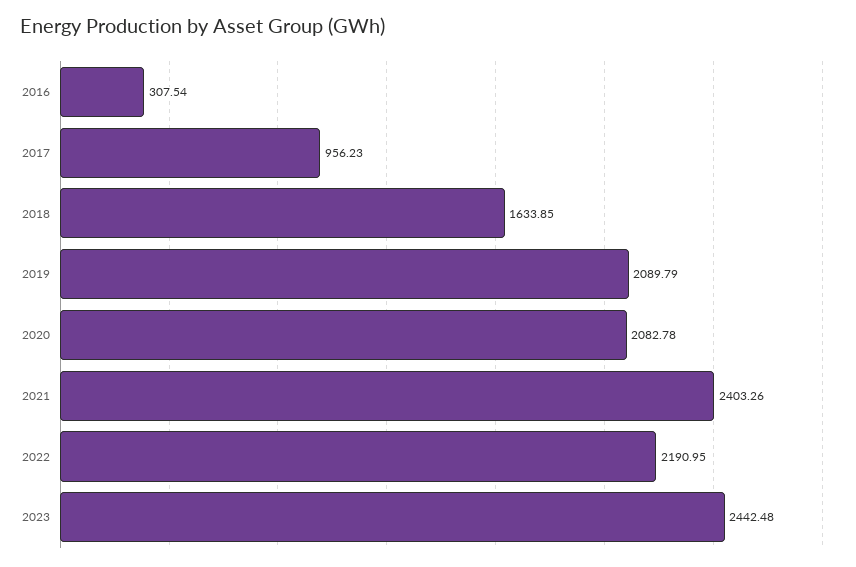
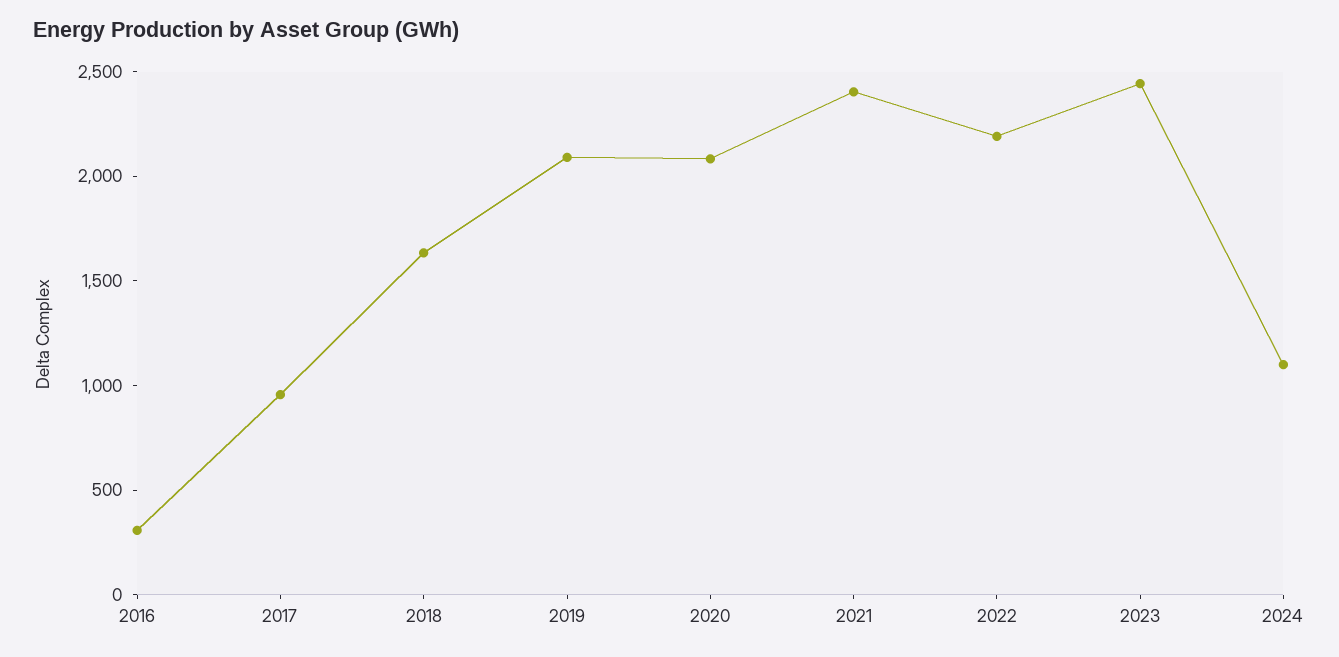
2024: none -> 1100

